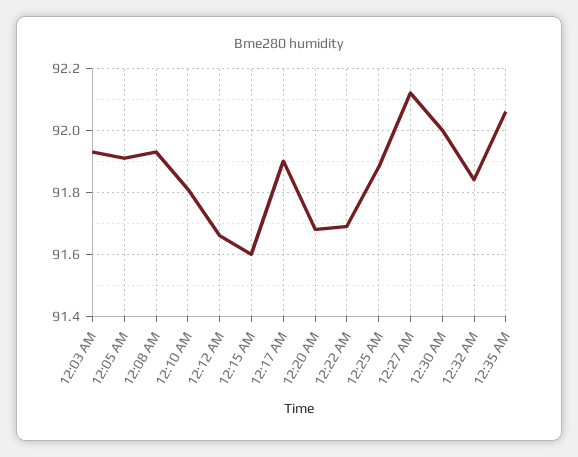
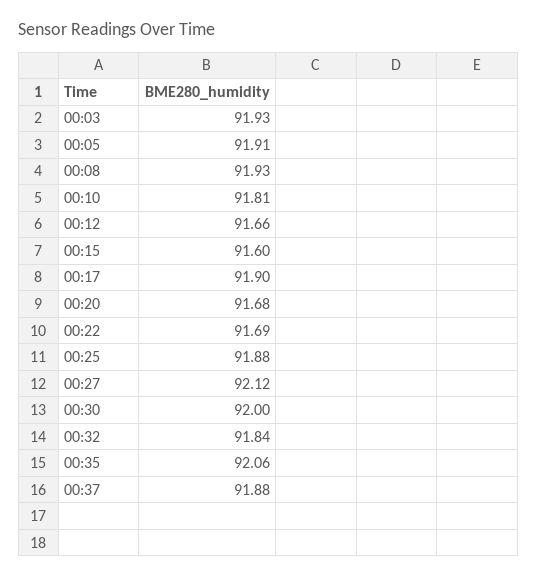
00:37: none -> 91.88

